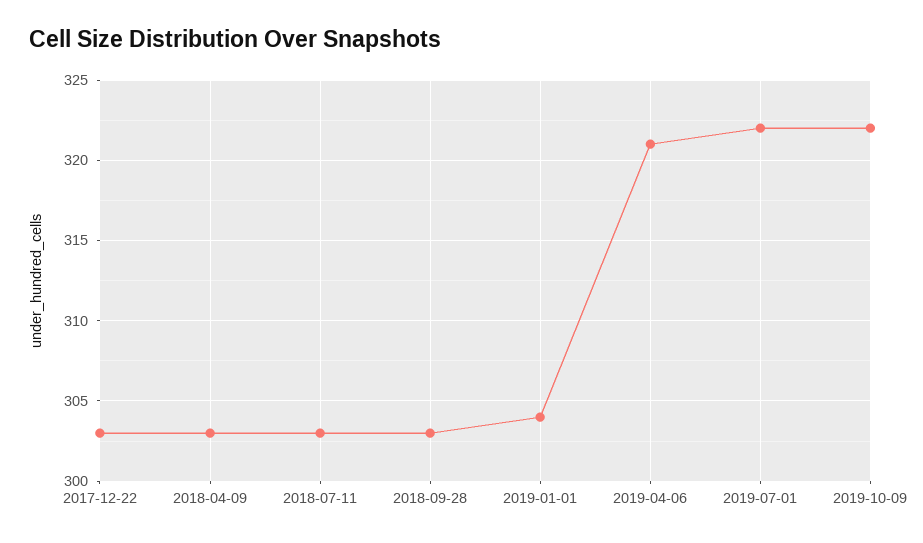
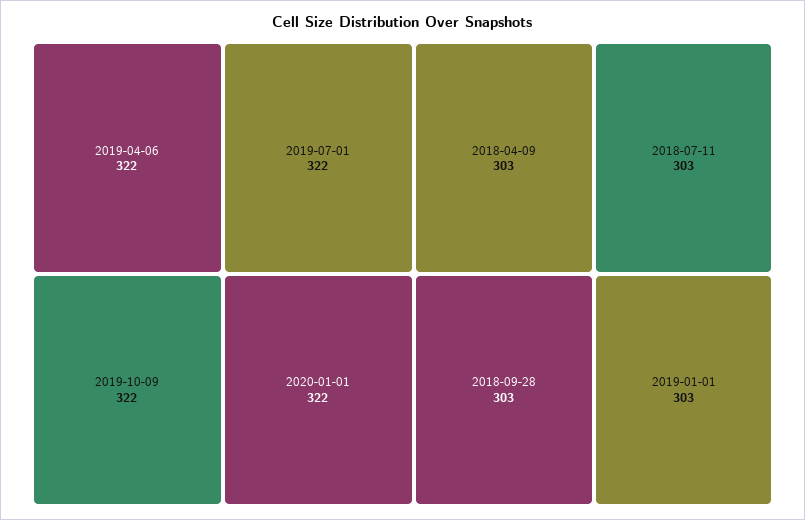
2017-12-22: 303 -> none
2019-01-01: 304 -> 303
2019-04-06: 321 -> 322
2020-01-01: none -> 322

